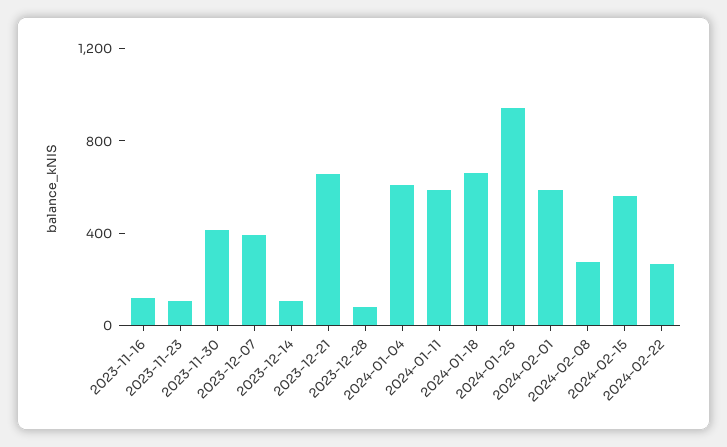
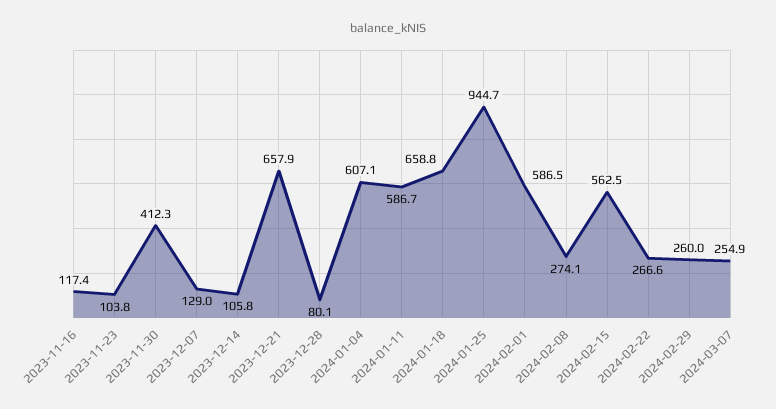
2023-12-07: 400 -> 129
2024-02-29: none -> 260
2024-03-07: none -> 254.9

